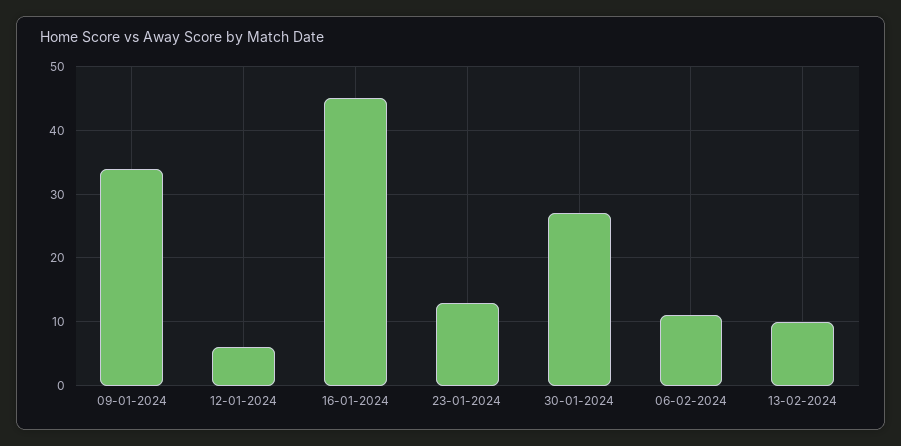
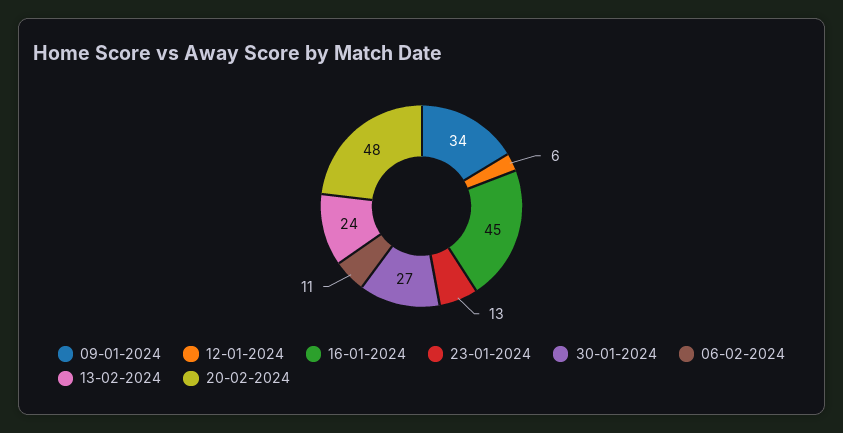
13-02-2024: 10 -> 24
20-02-2024: none -> 48

